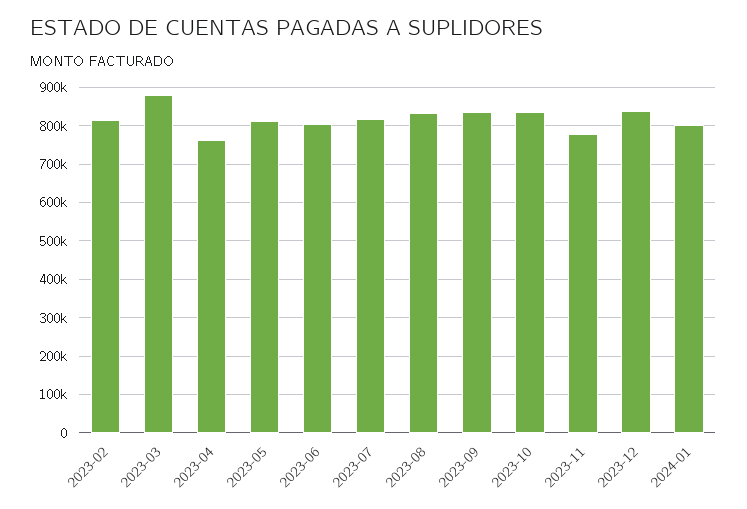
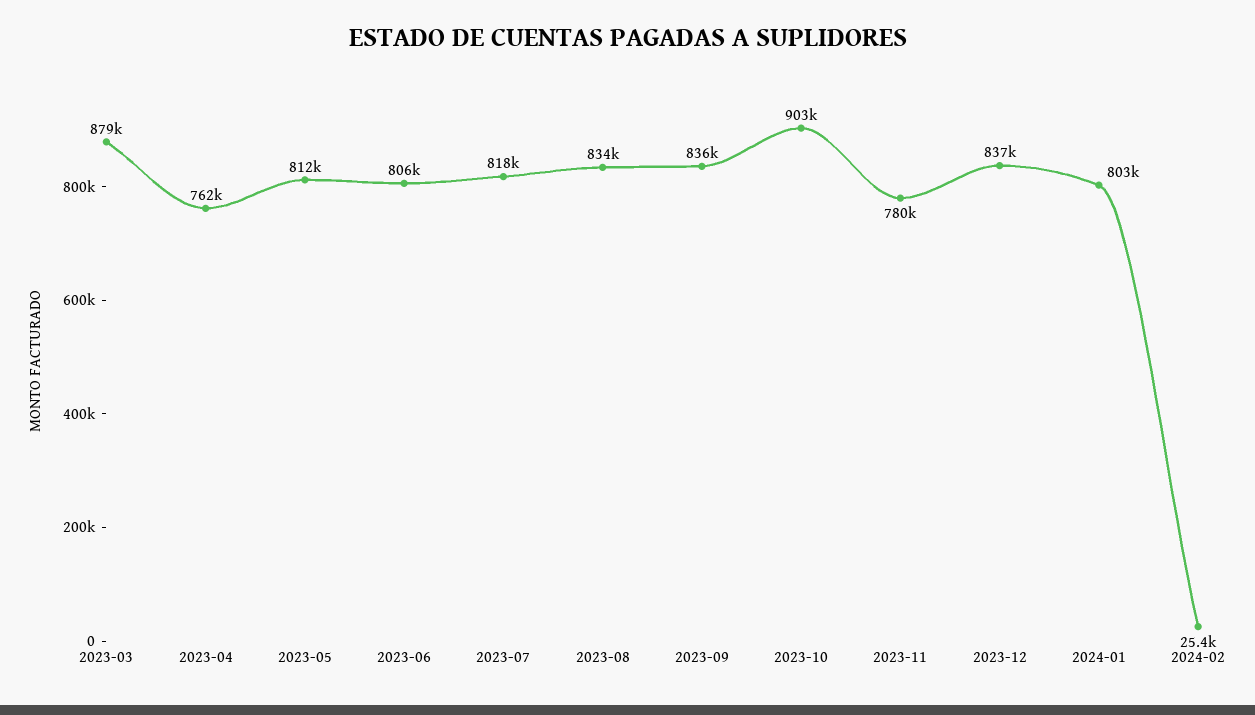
2023-02: 820000 -> none
2023-10: 840000 -> 903000
2024-02: none -> 25400

